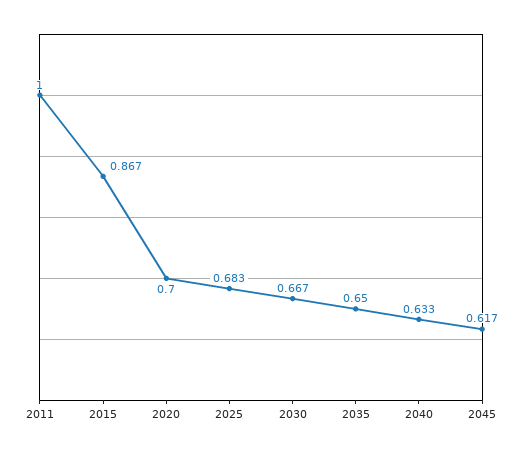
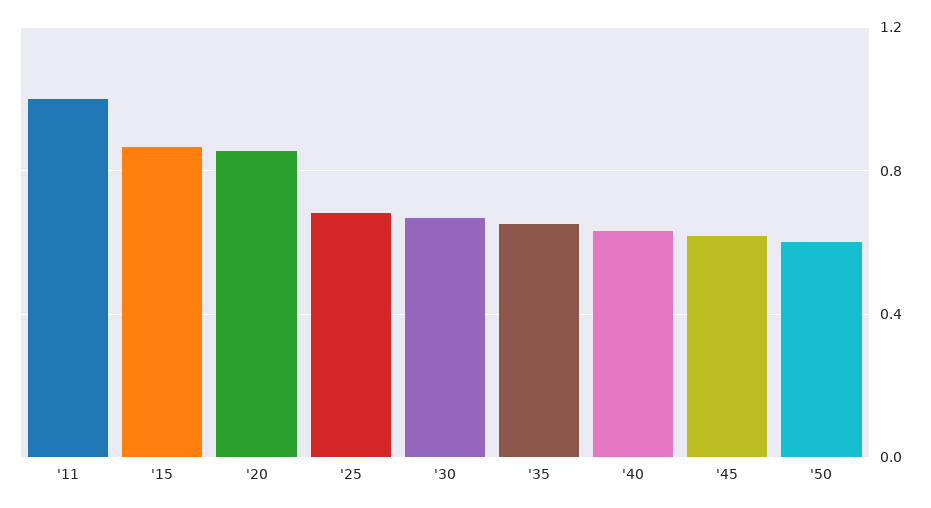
2020: 0.7 -> 0.85
'50: none -> 0.6

